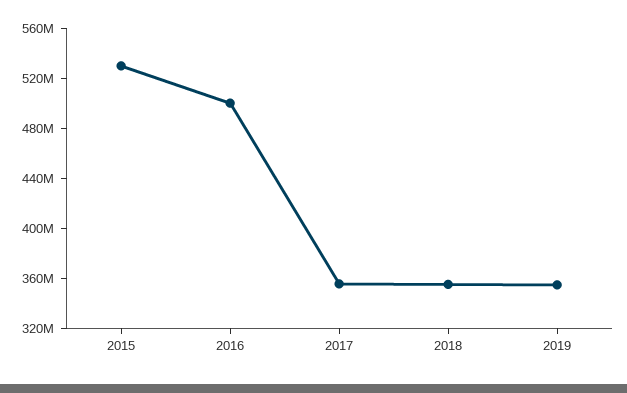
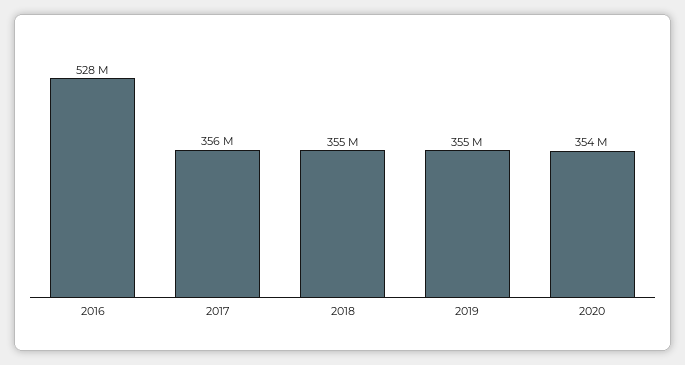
2015: 530000000 -> none
2016: 500000000 -> 528000000
2020: none -> 354000000

